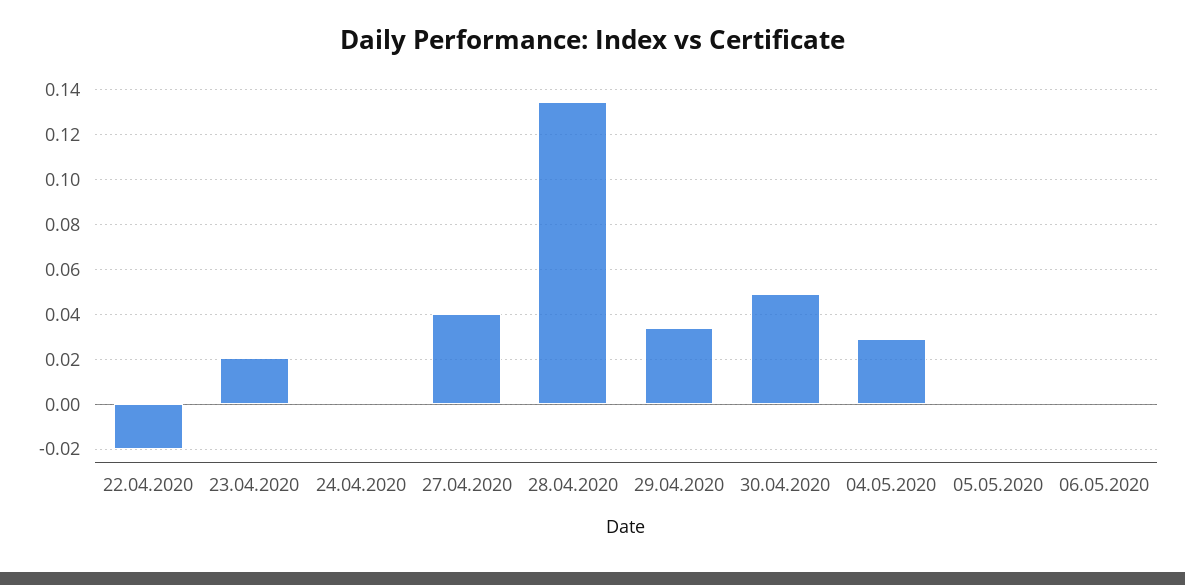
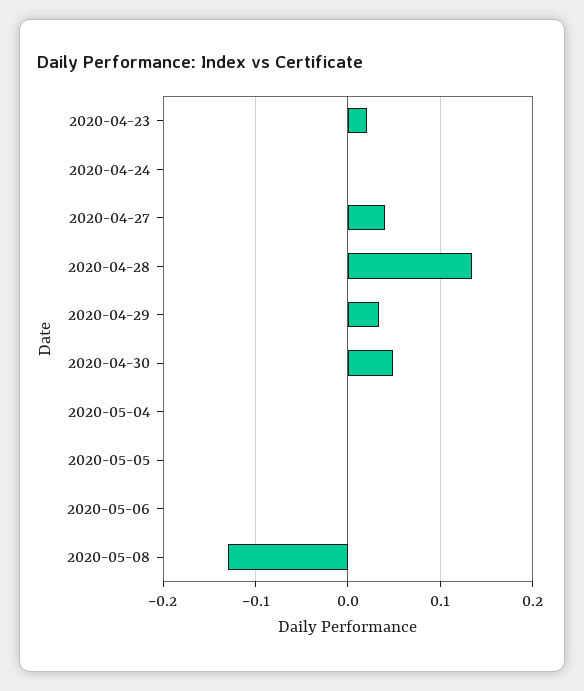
22.04.2020: -0.02 -> none
04.05.2020: 0.03 -> 0
2020-05-08: none -> -0.13

